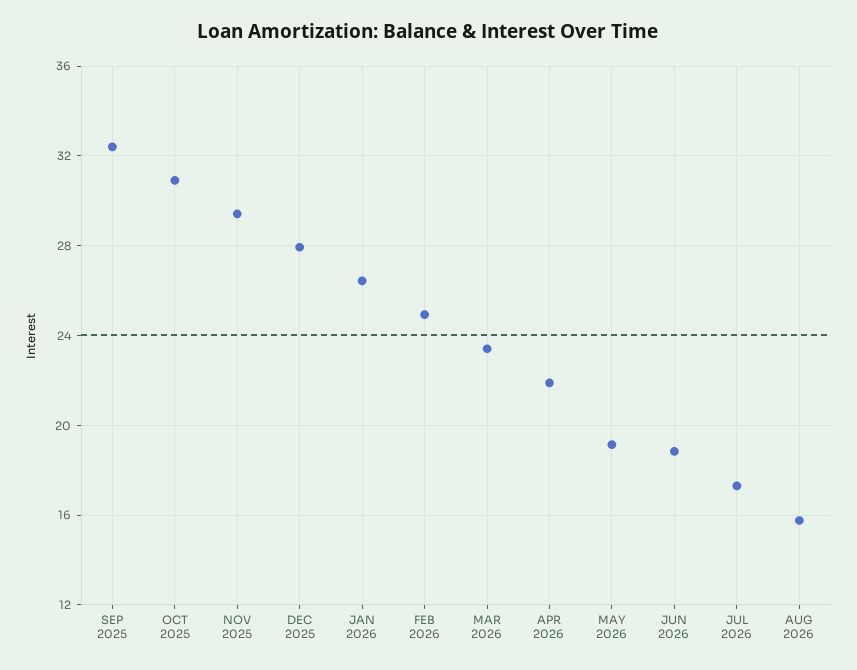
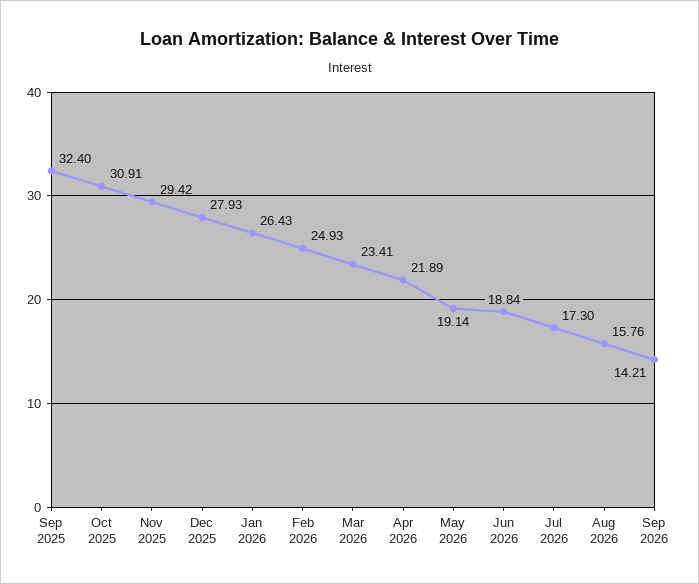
Sep 2026: none -> 14.21

